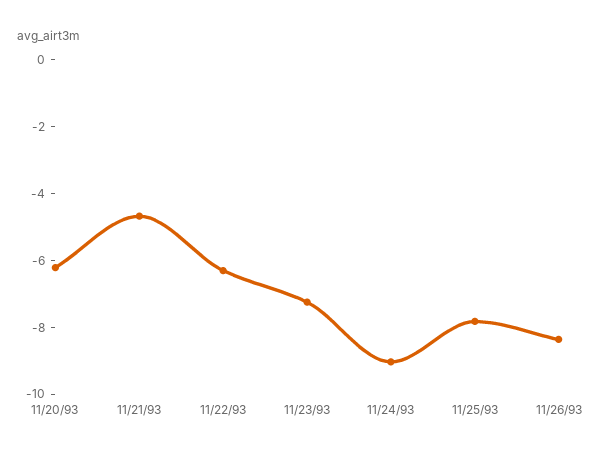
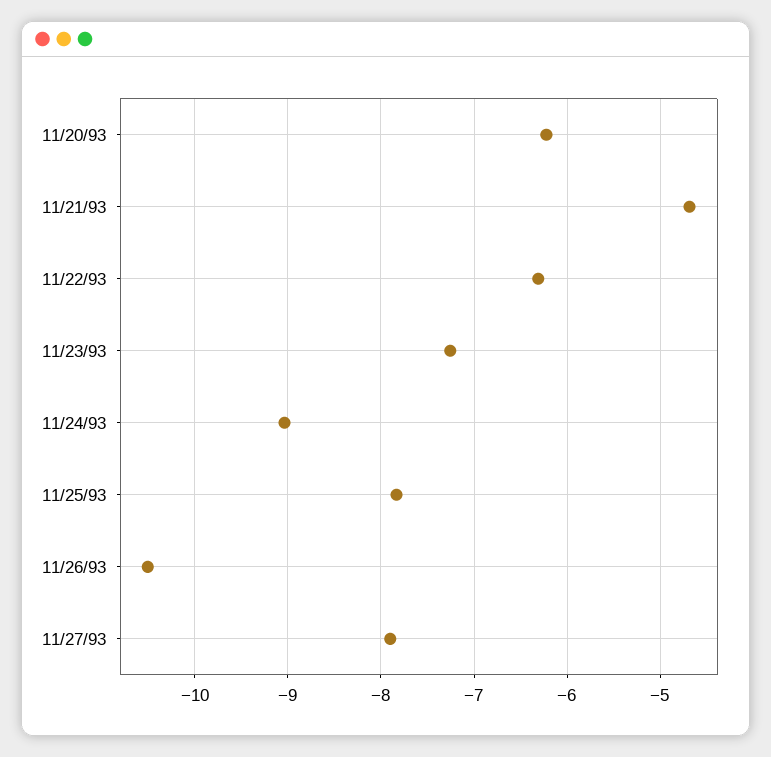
11/26/93: -8.5 -> -10.5
11/27/93: none -> -7.9

